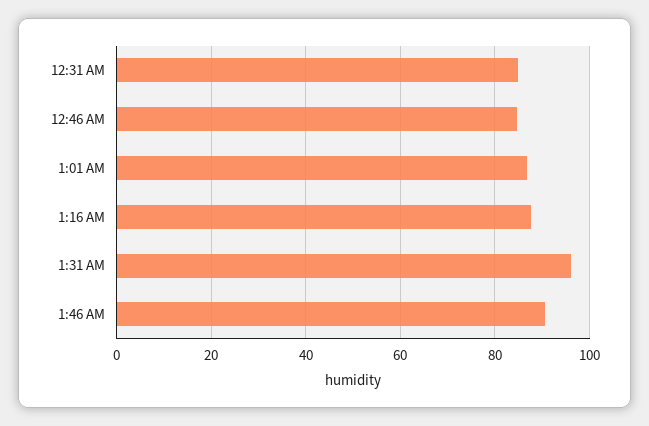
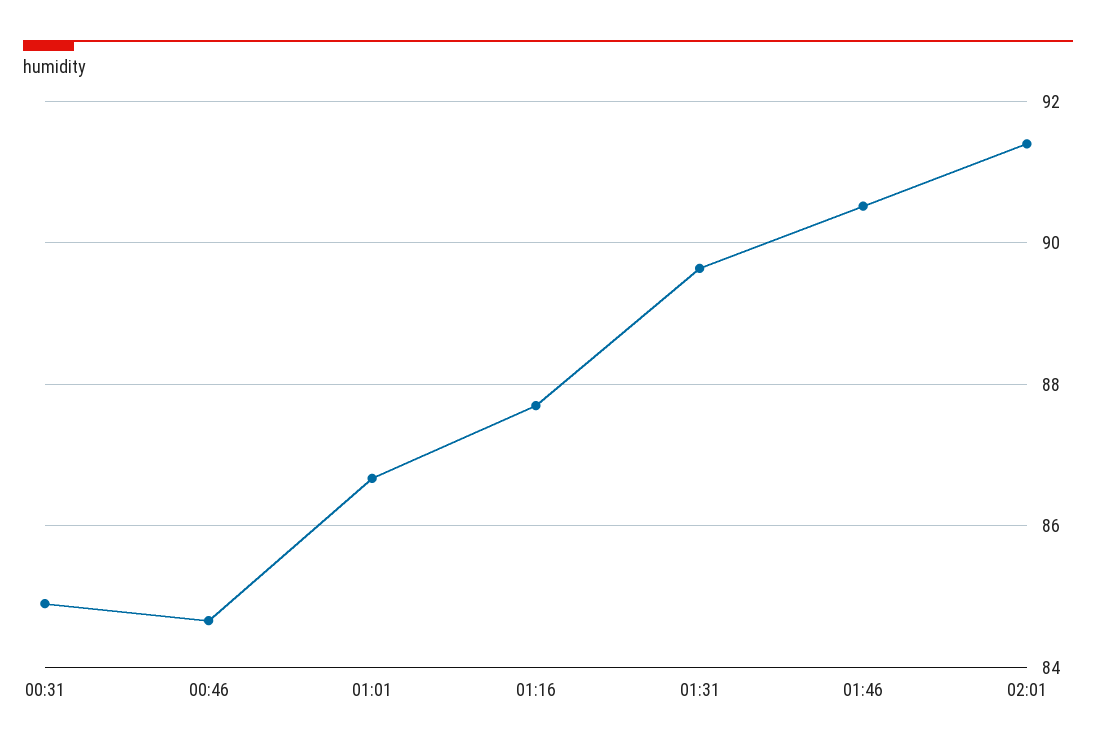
1:31 AM: 96 -> 89.6
02:01: none -> 91.4

